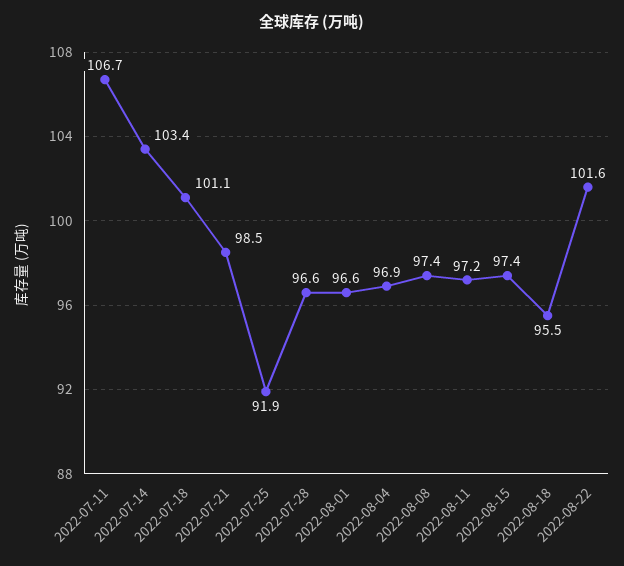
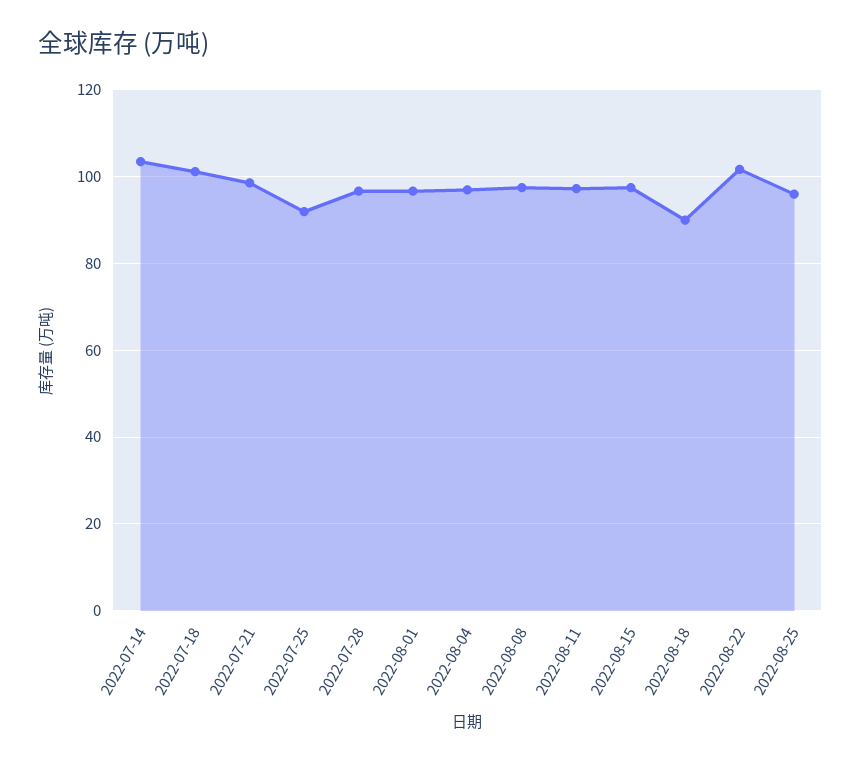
2022-07-11: 106.7 -> none
2022-08-18: 95.5 -> 90
2022-08-25: none -> 96

